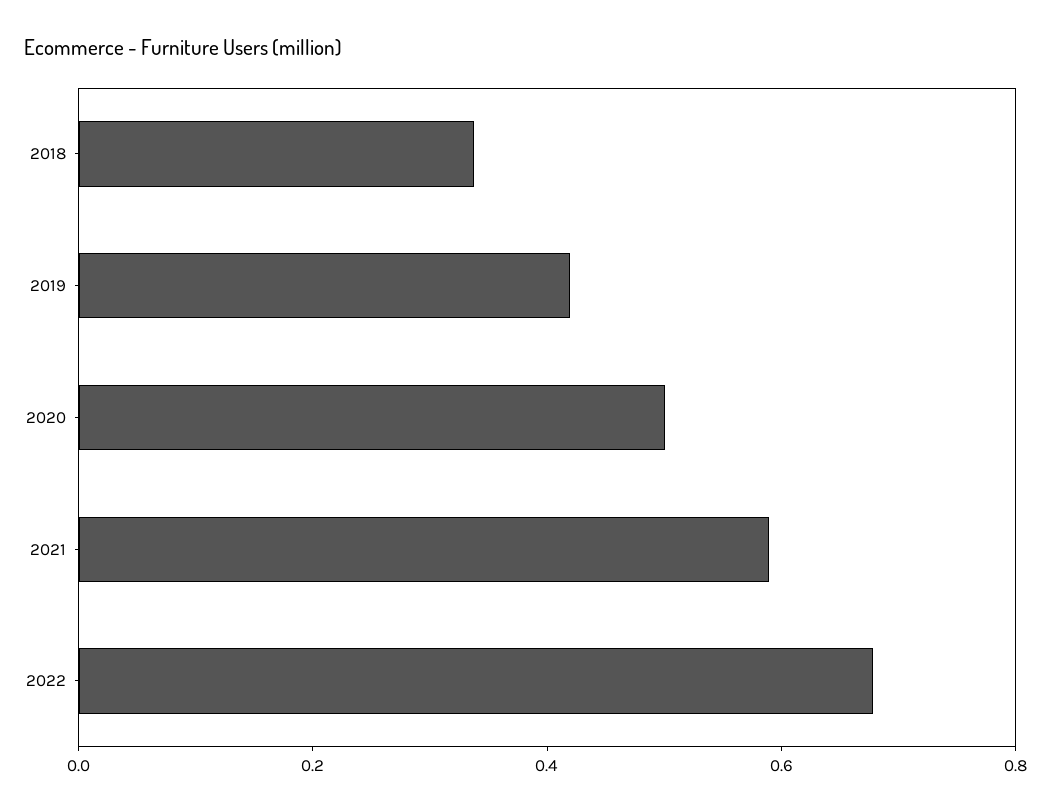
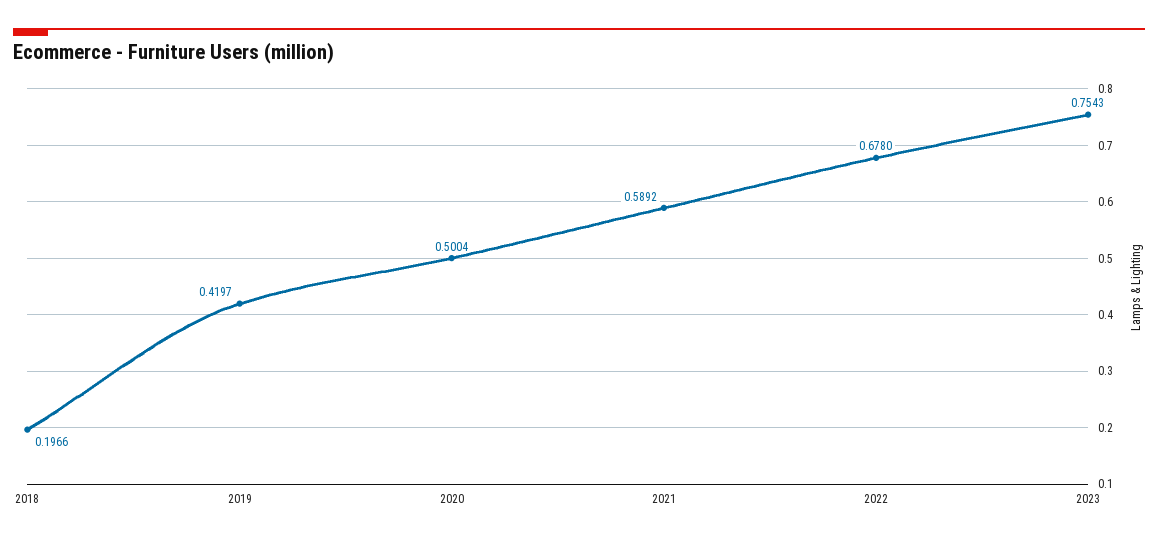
2018: 0.35 -> 0.1966
2023: none -> 0.7543

